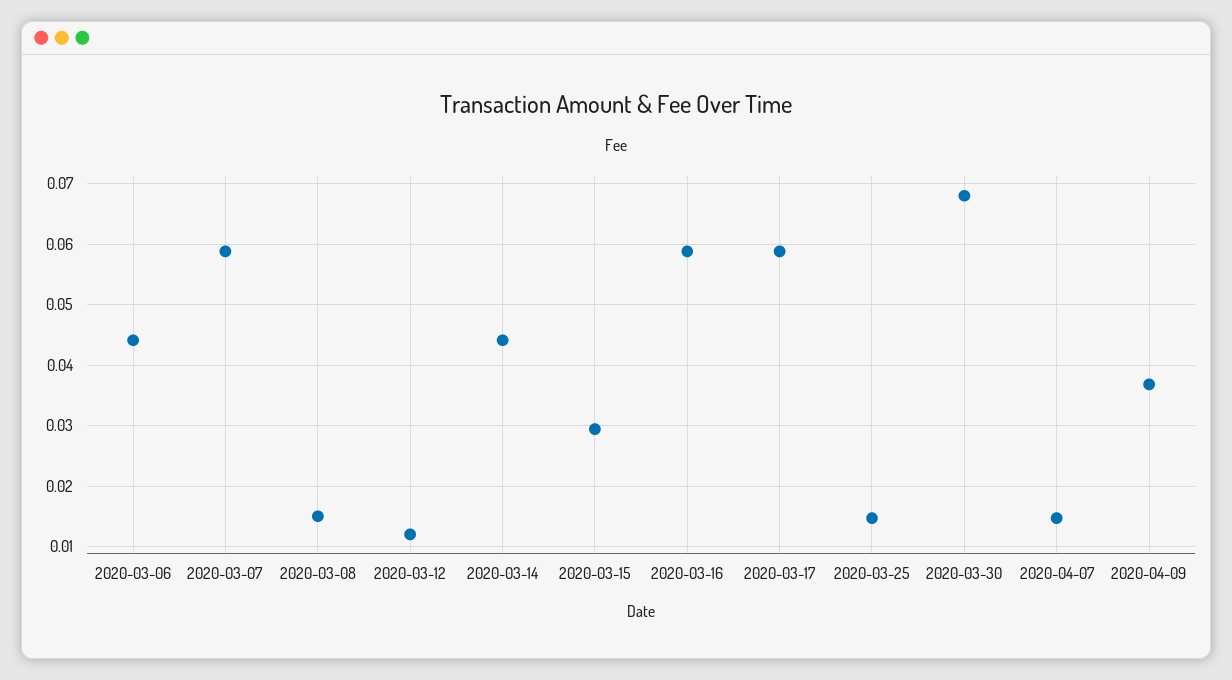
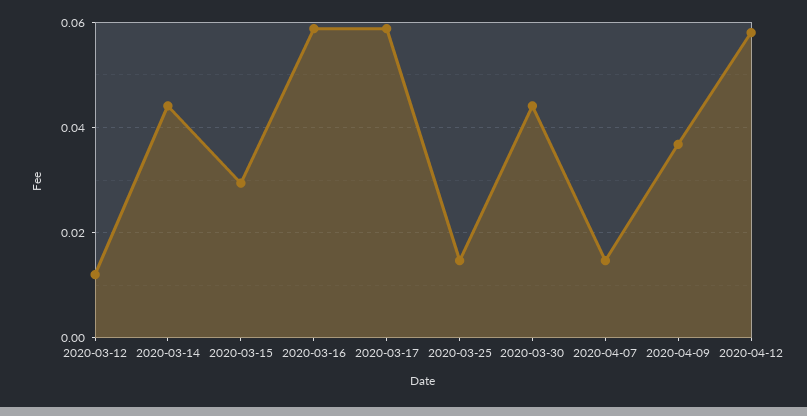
2020-03-06: 0.044 -> none
2020-03-07: 0.059 -> none
2020-03-08: 0.015 -> none
2020-03-30: 0.068 -> 0.044
2020-04-12: none -> 0.058

